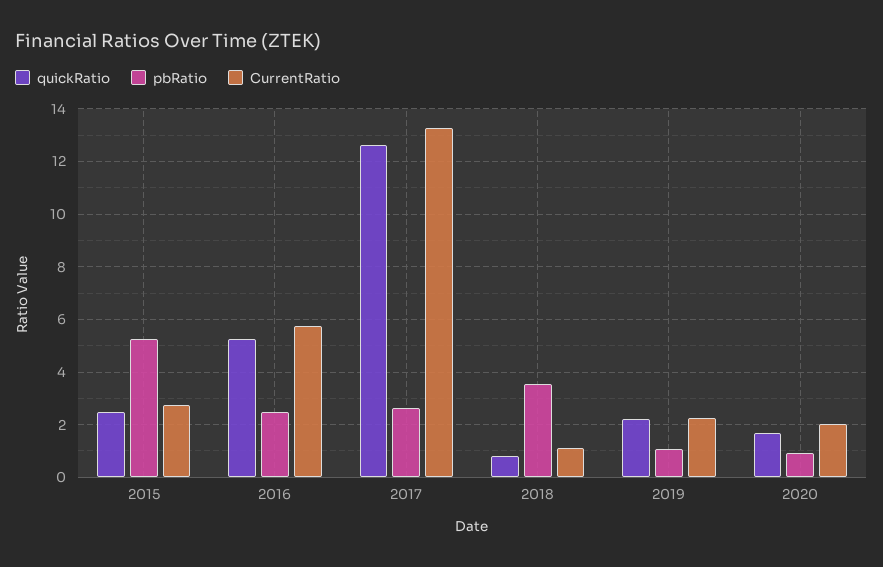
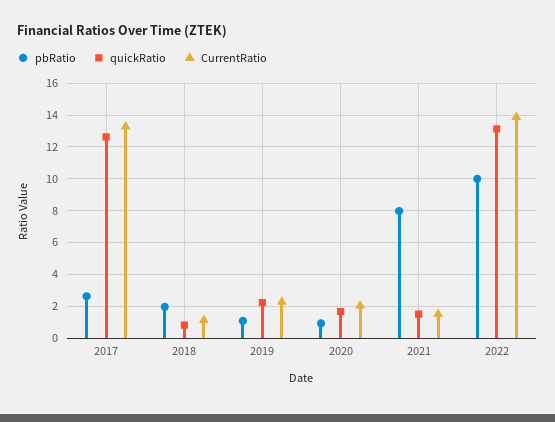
quickRatio, 2015: 2.5 -> none
pbRatio, 2015: 5.25 -> none
CurrentRatio, 2015: 2.75 -> none
quickRatio, 2016: 5.25 -> none
pbRatio, 2016: 2.5 -> none
CurrentRatio, 2016: 5.75 -> none
pbRatio, 2018: 3.5 -> 2
pbRatio, 2021: none -> 8
quickRatio, 2021: none -> 1.5
CurrentRatio, 2021: none -> 1.5
pbRatio, 2022: none -> 10
quickRatio, 2022: none -> 13
CurrentRatio, 2022: none -> 14

